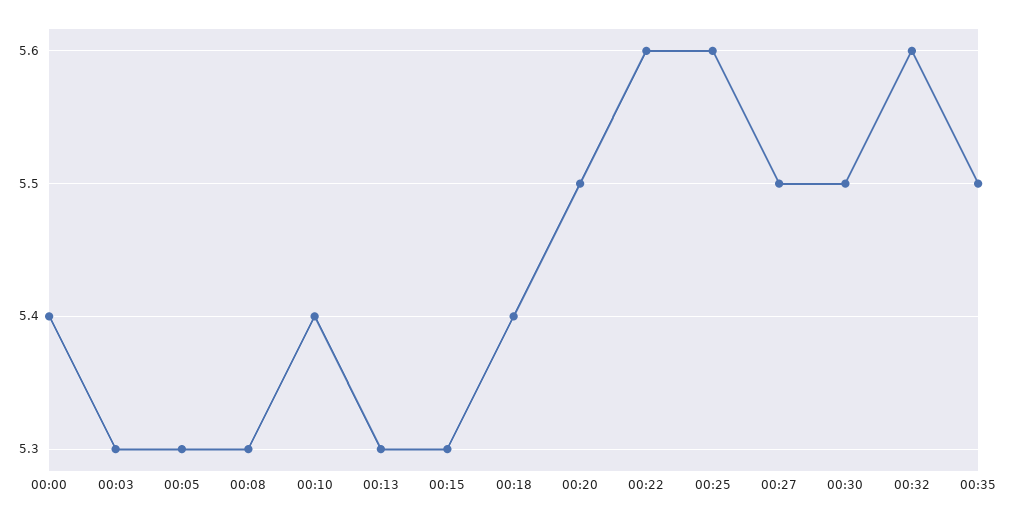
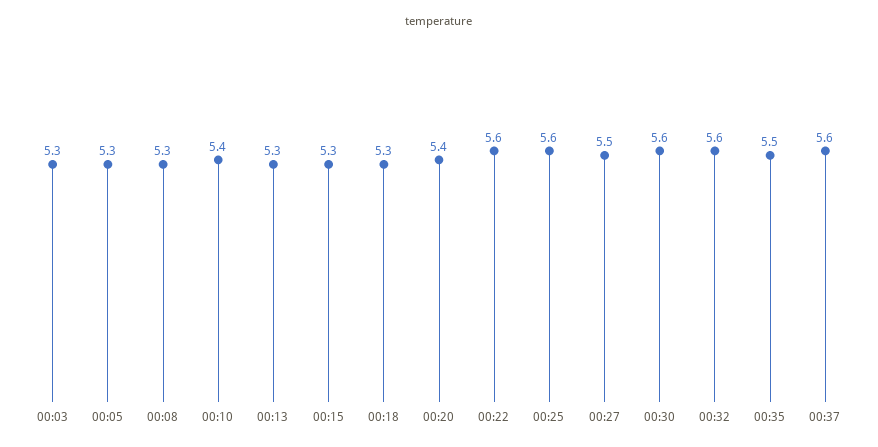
00:00: 5.4 -> none
00:18: 5.4 -> 5.3
00:20: 5.5 -> 5.4
00:30: 5.5 -> 5.6
00:37: none -> 5.6

